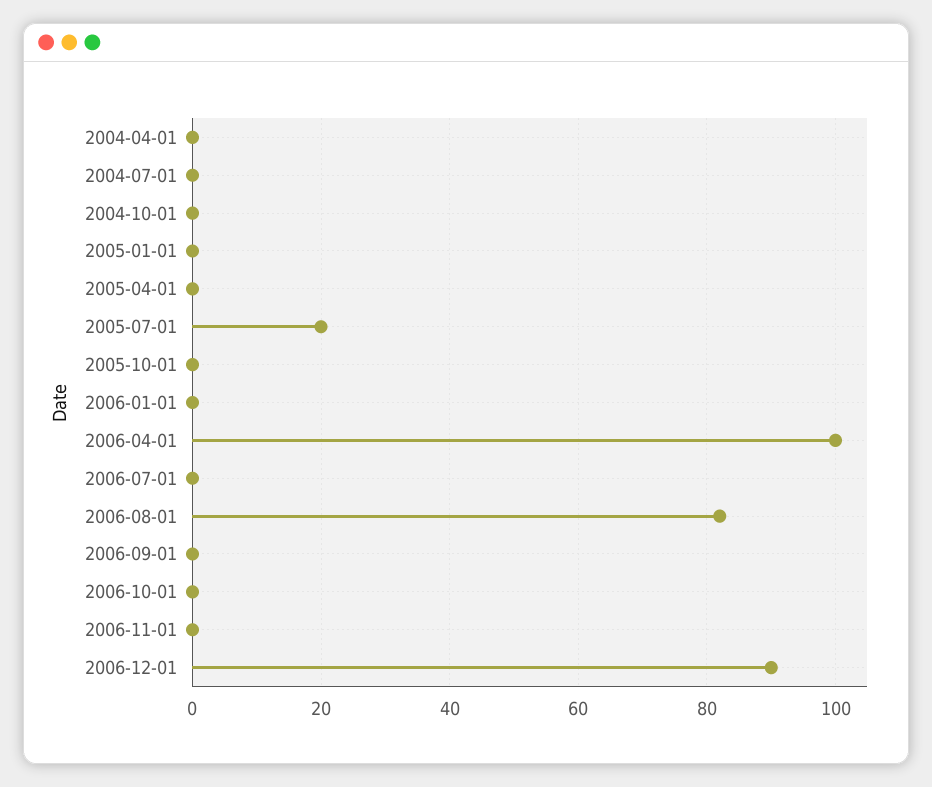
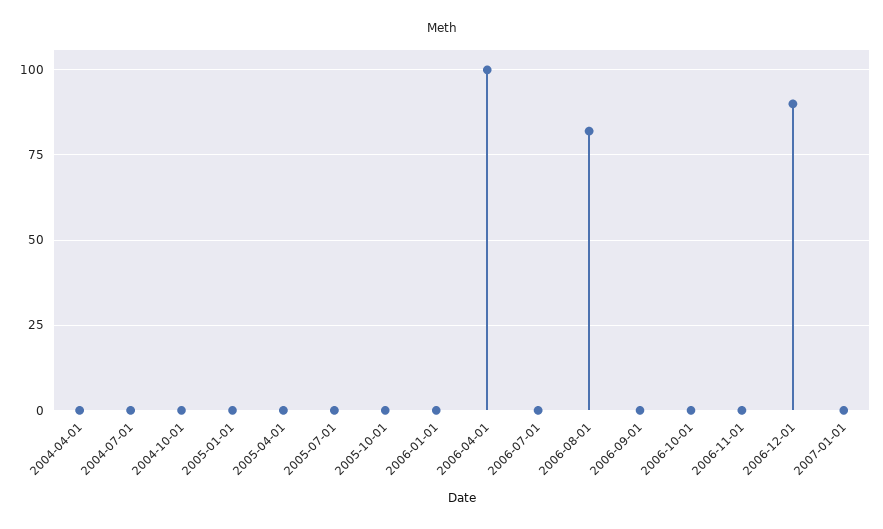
2005-07-01: 20 -> 0
2007-01-01: none -> 0

